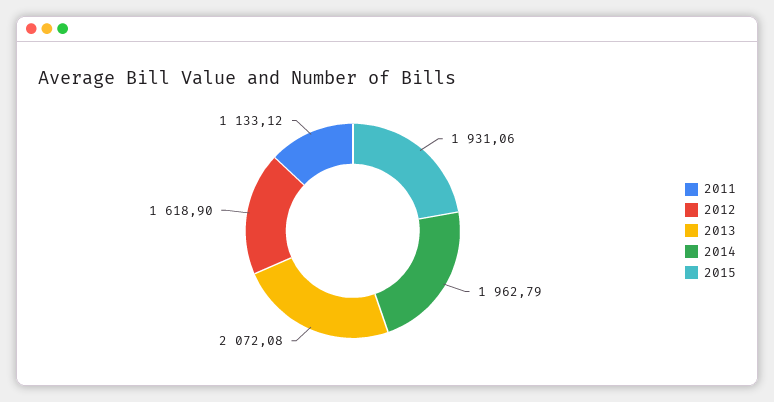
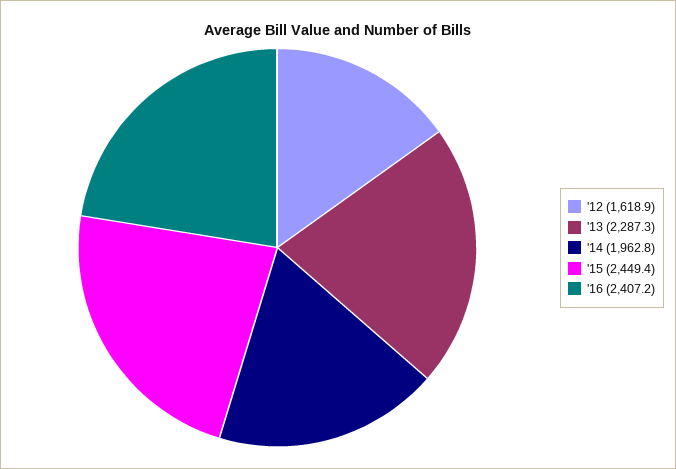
2011: 1133.12 -> none
2013: 2072.08 -> 2287.3
2015: 1931.06 -> 2449.4
'16: none -> 2407.2

